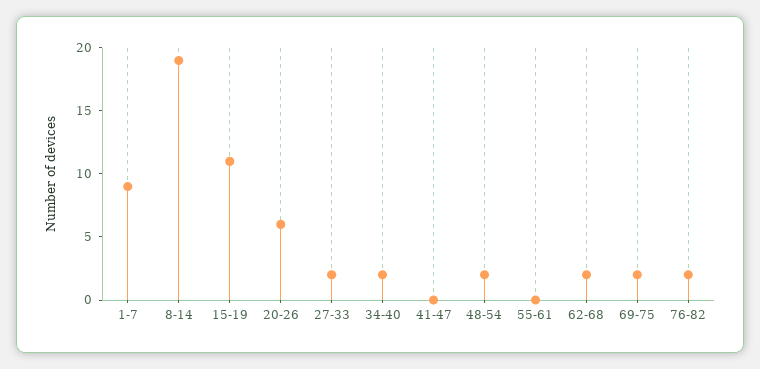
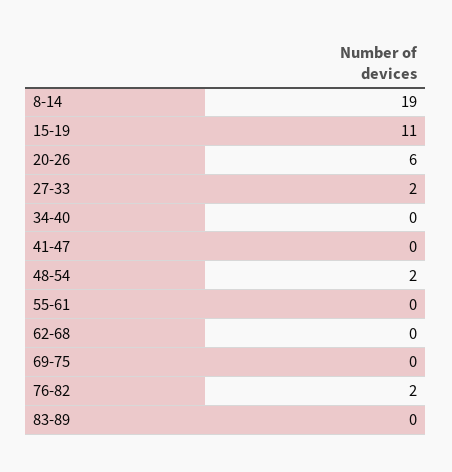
1-7: 9 -> none
34-40: 2 -> 0
62-68: 2 -> 0
69-75: 2 -> 0
83-89: none -> 0

